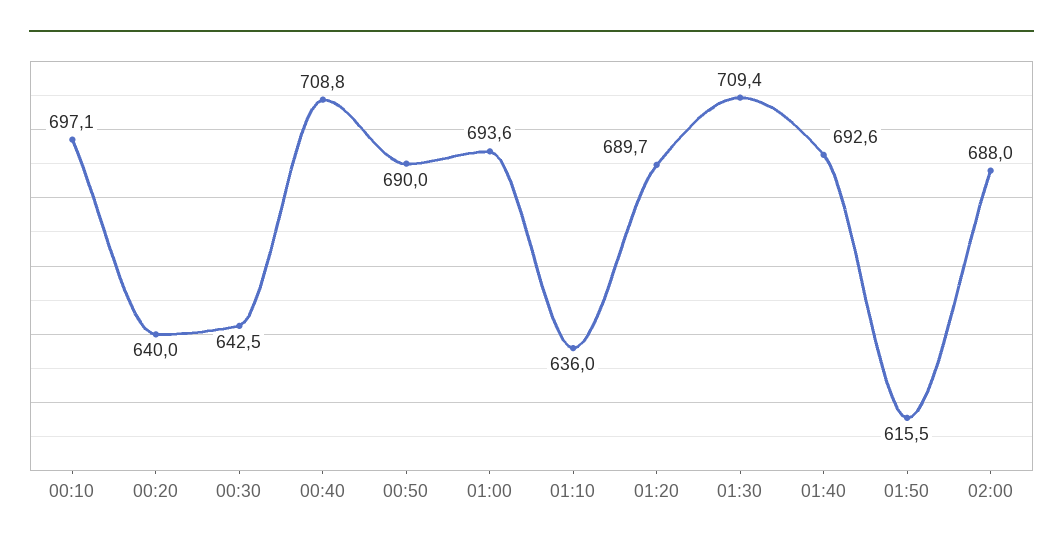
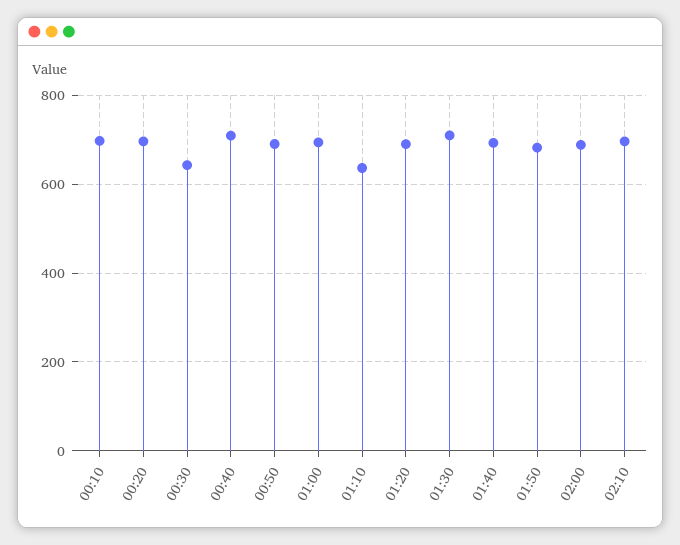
00:20: 640 -> 700
01:50: 615.5 -> 680
02:10: none -> 700

